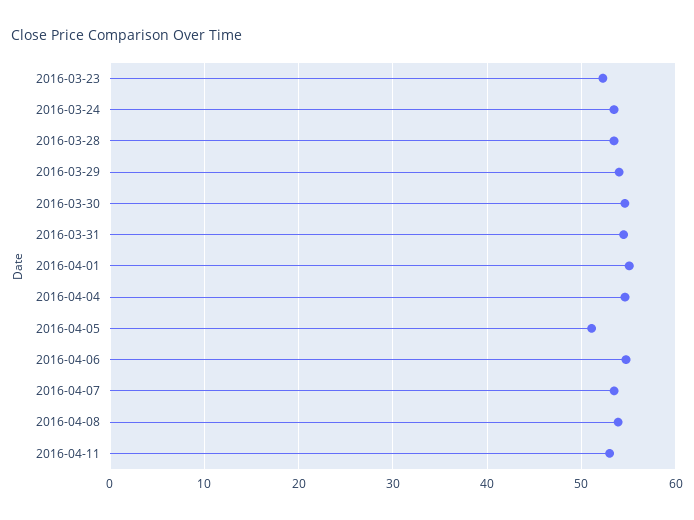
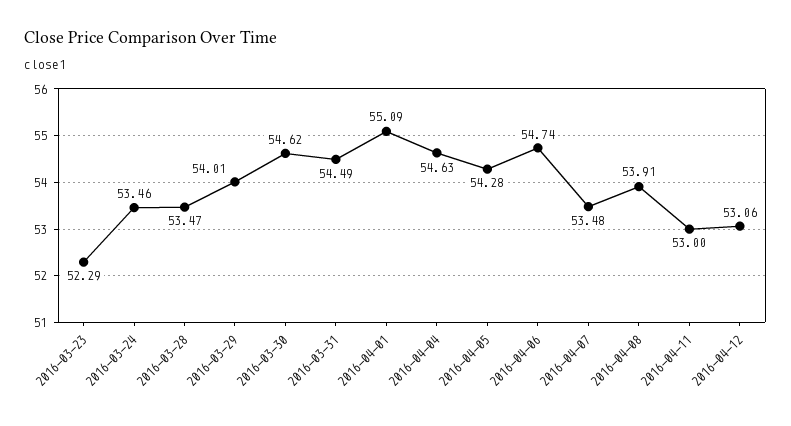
2016-04-05: 51 -> 54.28
2016-04-12: none -> 53.06

